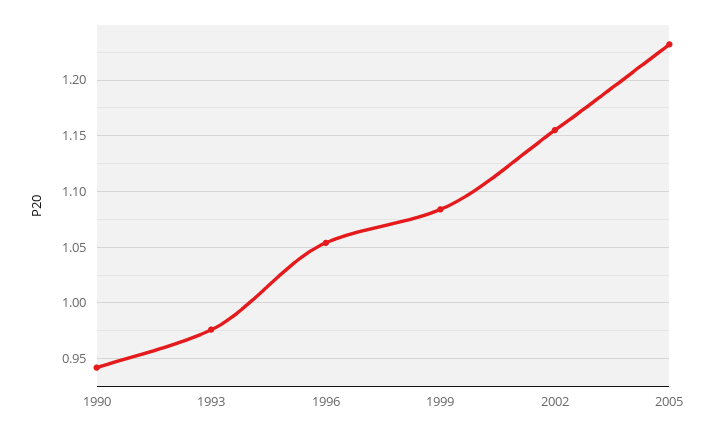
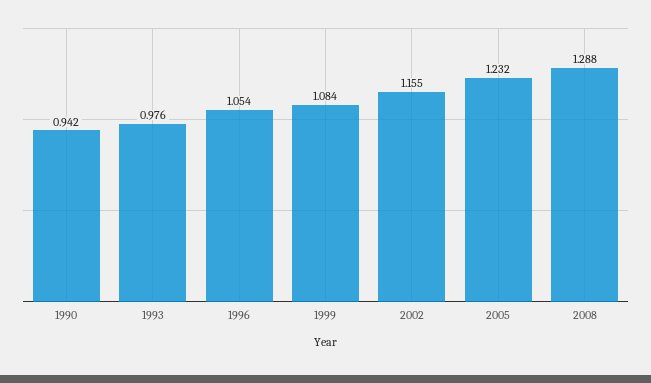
2008: none -> 1.288

